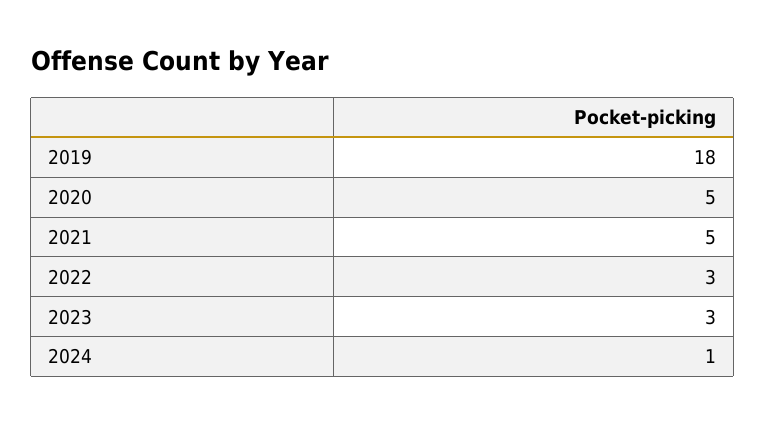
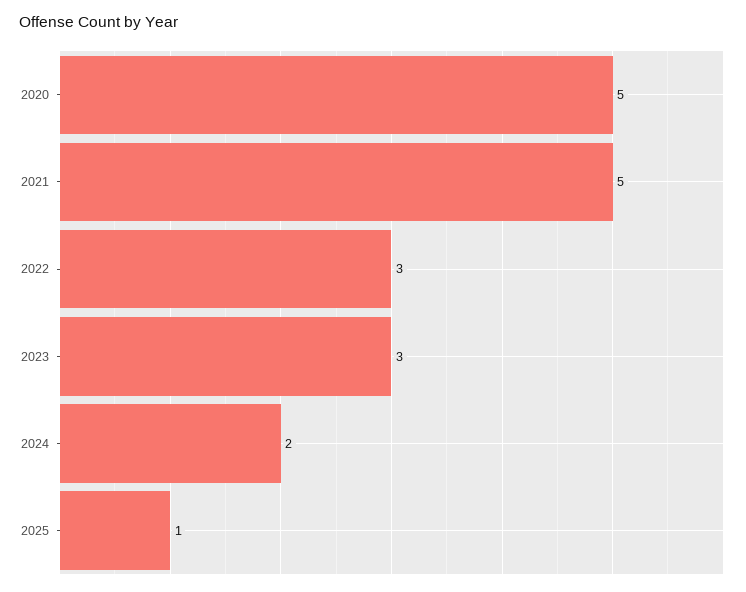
2019: 18 -> none
2024: 1 -> 2
2025: none -> 1

